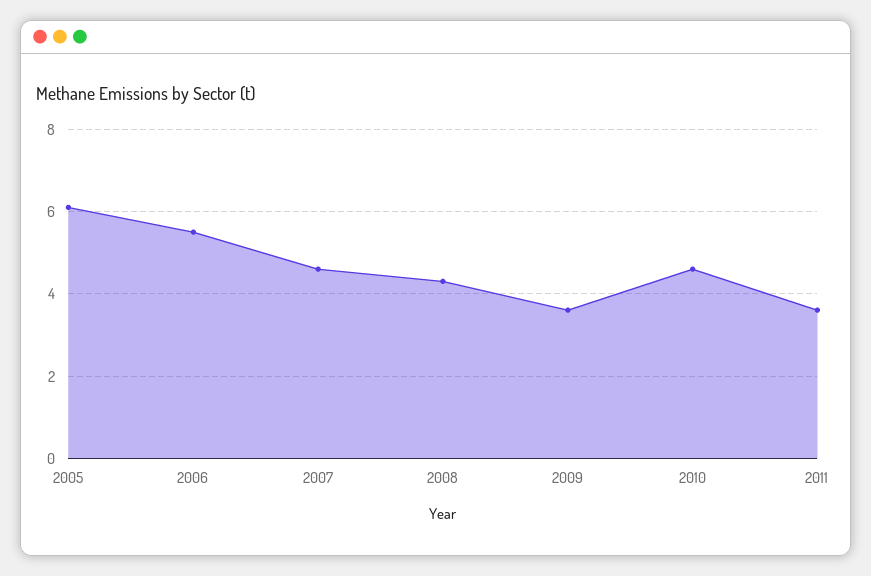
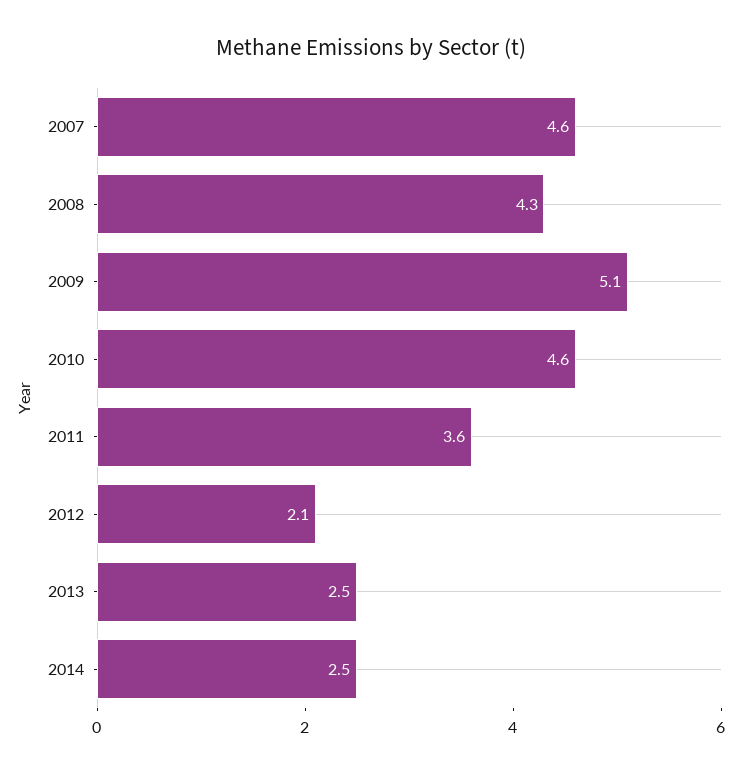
2005: 6 -> none
2006: 5.5 -> none
2009: 3.5 -> 5.1
2012: none -> 2.1
2013: none -> 2.5
2014: none -> 2.5

